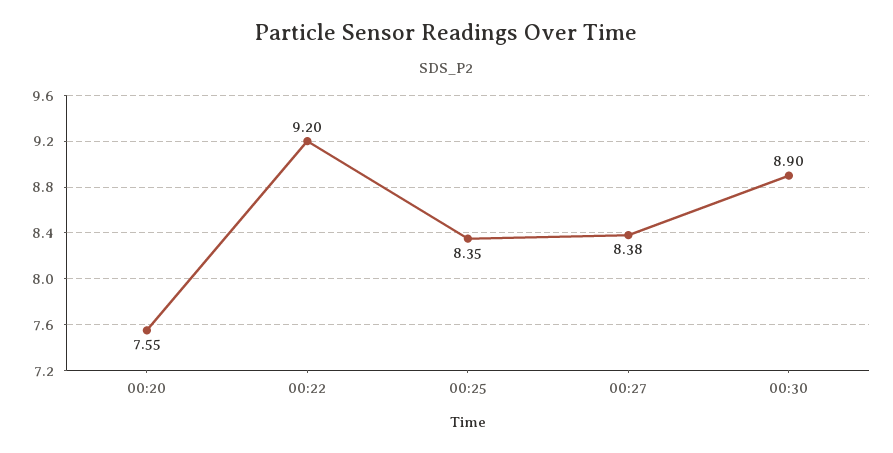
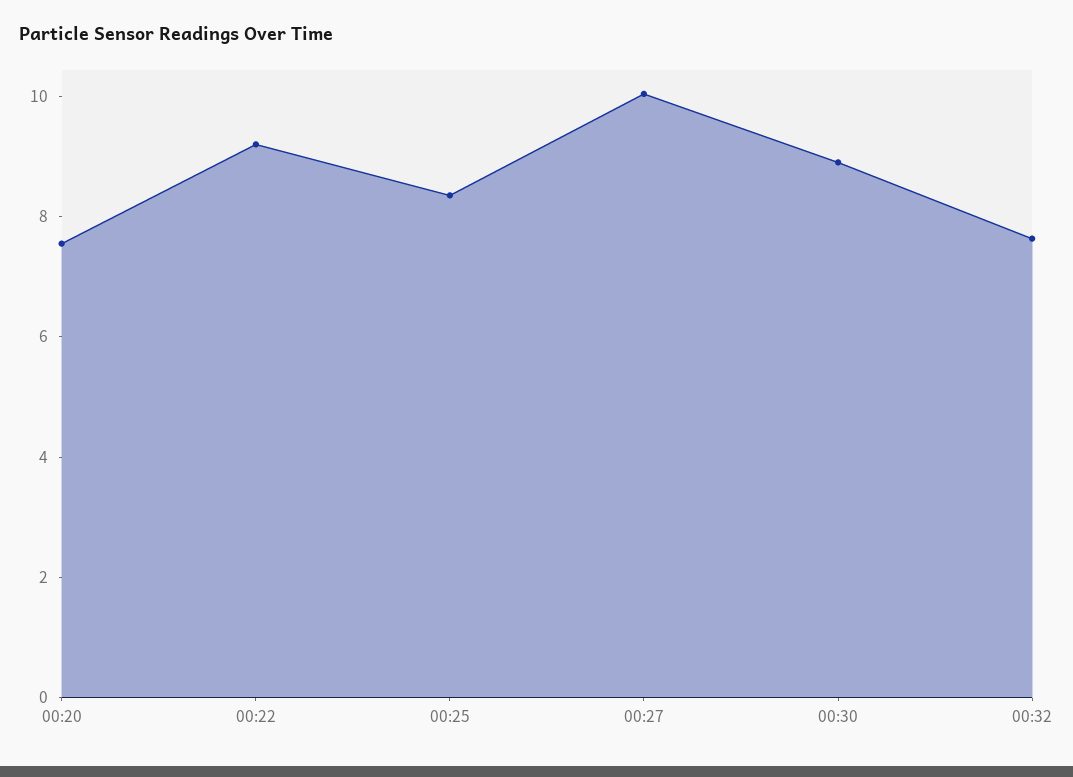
00:27: 8.38 -> 10
00:32: none -> 7.5

